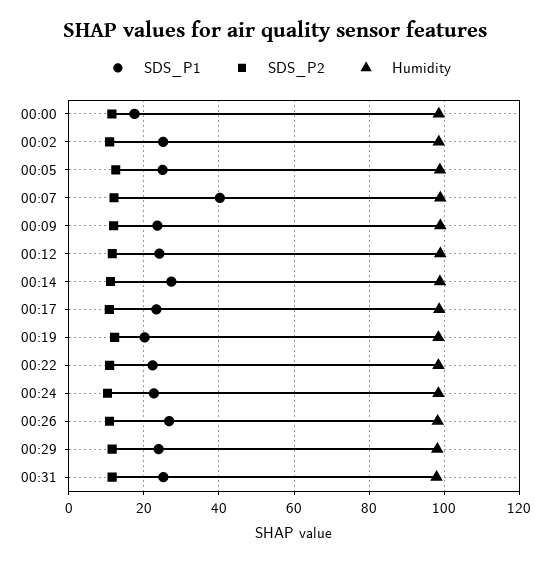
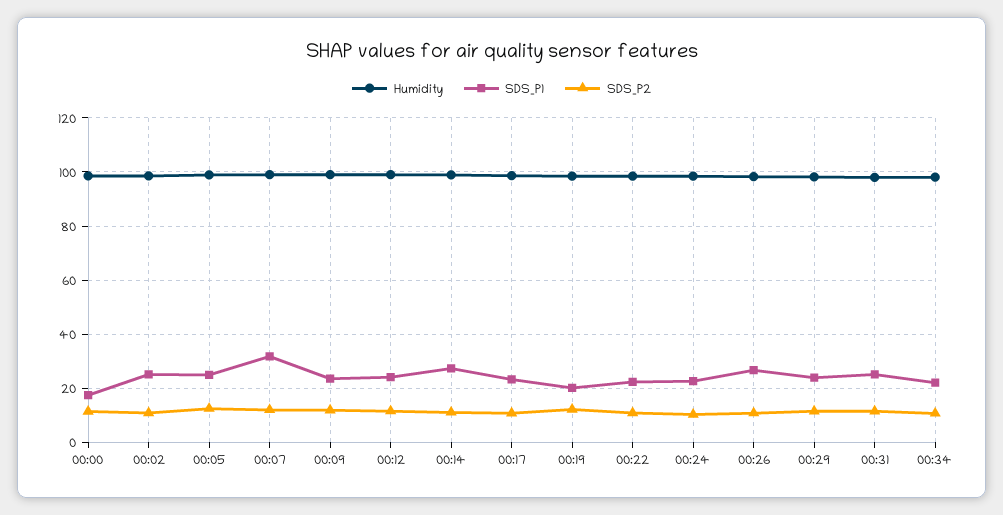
SDS_P1, 00:07: 40 -> 32.5
Humidity, 00:34: none -> 97.5
SDS_P1, 00:34: none -> 22.5
SDS_P2, 00:34: none -> 10

